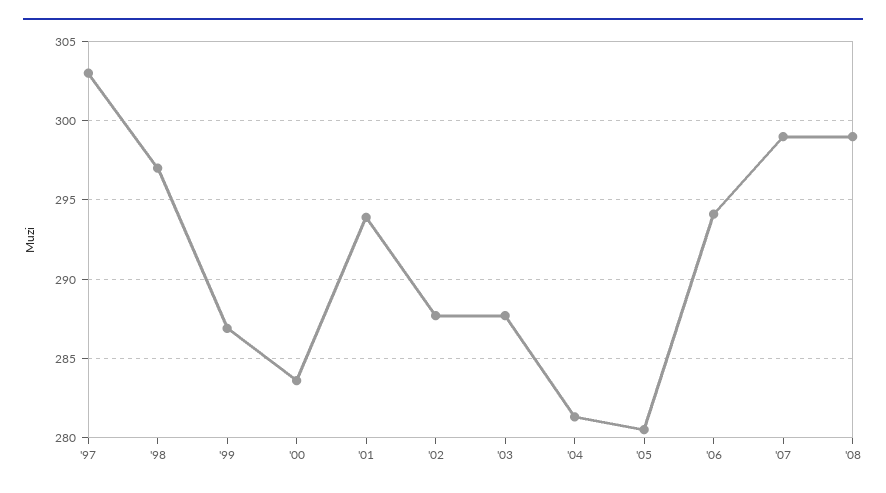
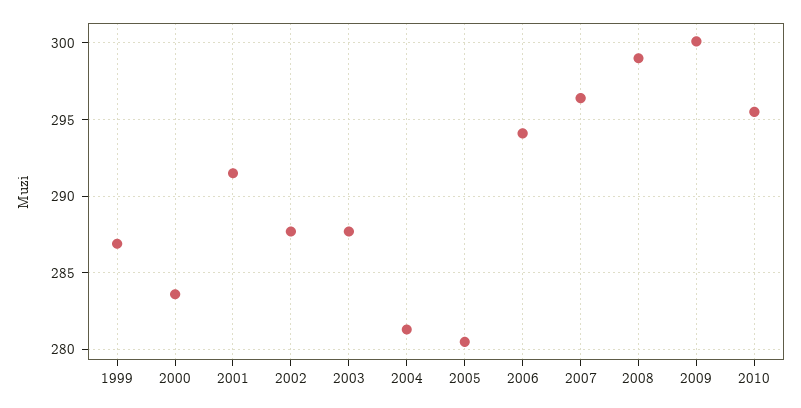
'97: 303 -> none
'98: 297 -> none
'01: 294 -> 291.5
'07: 299 -> 296.5
2009: none -> 300
2010: none -> 295.5

